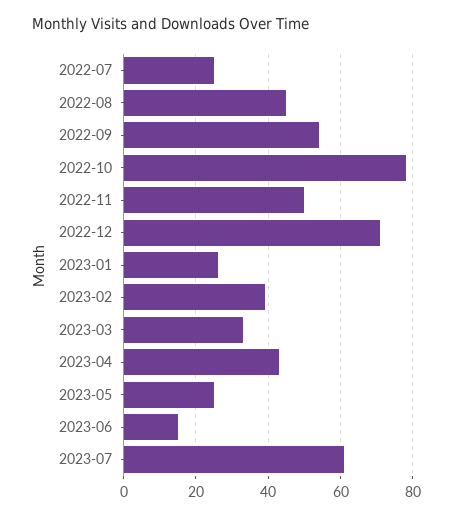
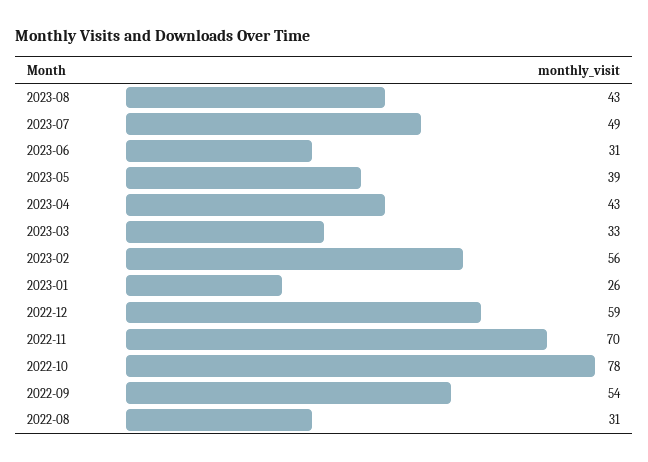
2022-07: 25 -> none
2022-08: 45 -> 31
2022-11: 50 -> 70
2022-12: 70 -> 59
2023-02: 40 -> 56
2023-05: 25 -> 39
2023-06: 15 -> 31
2023-07: 60 -> 49
2023-08: none -> 43

